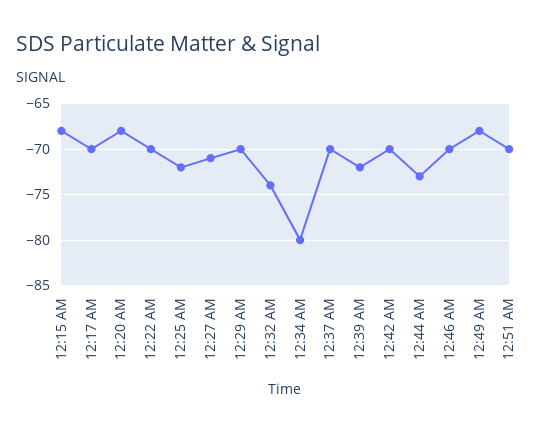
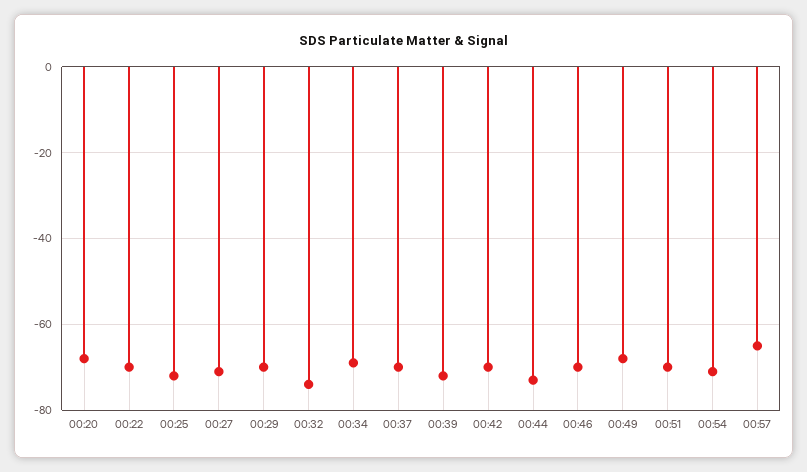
12:15 AM: -68 -> none
12:17 AM: -70 -> none
12:34 AM: -80 -> -70
00:54: none -> -70
00:57: none -> -65

